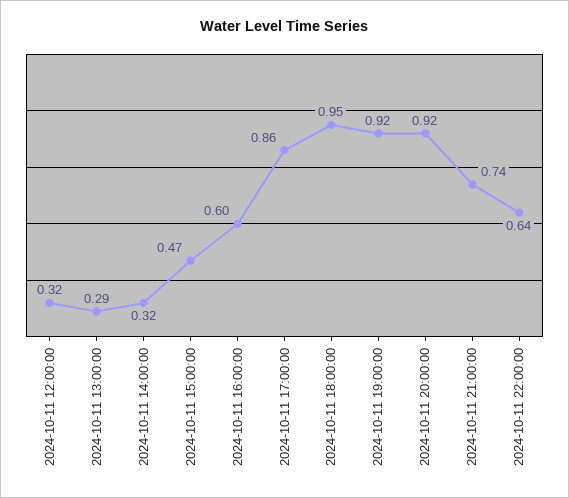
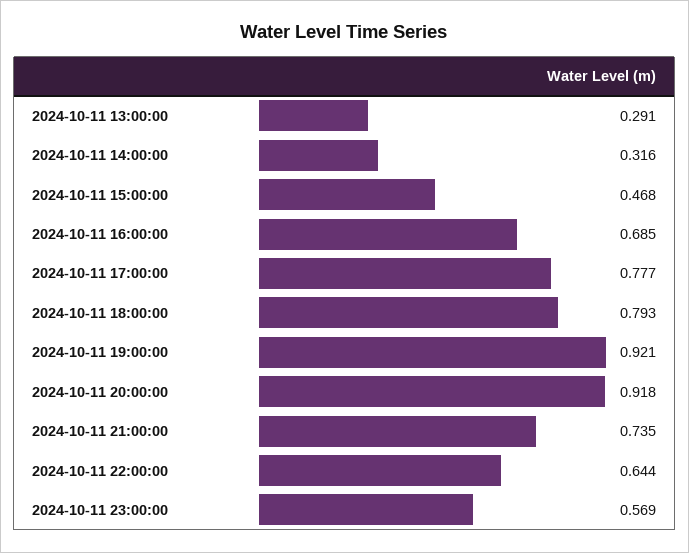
2024-10-11 12:00:00: 0.32 -> none
2024-10-11 16:00:00: 0.6 -> 0.685
2024-10-11 17:00:00: 0.86 -> 0.777
2024-10-11 18:00:00: 0.95 -> 0.793
2024-10-11 23:00:00: none -> 0.569

